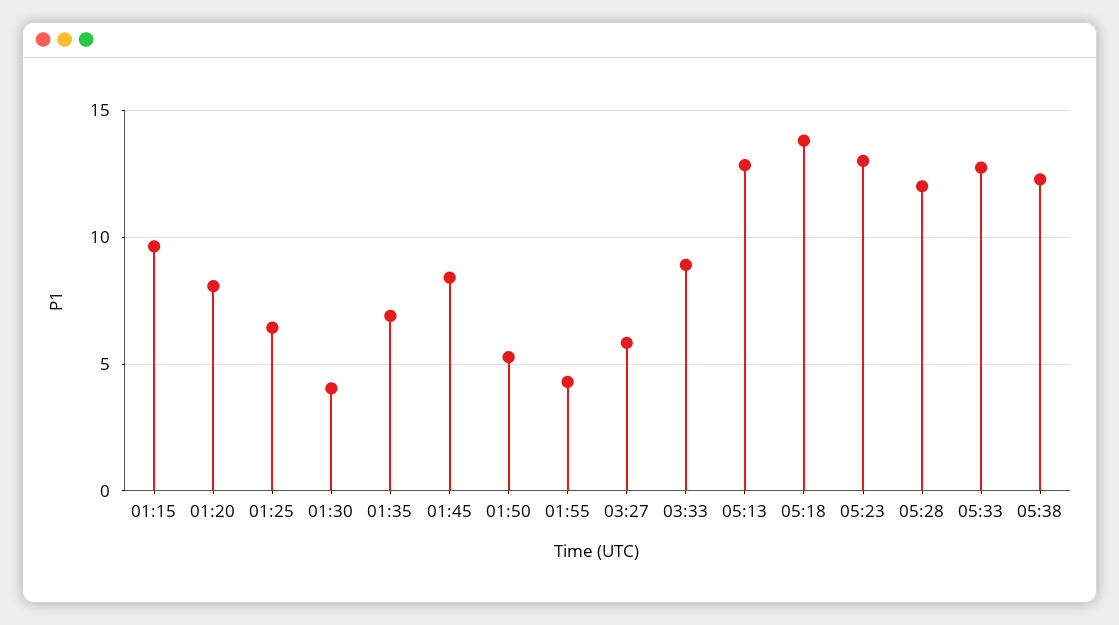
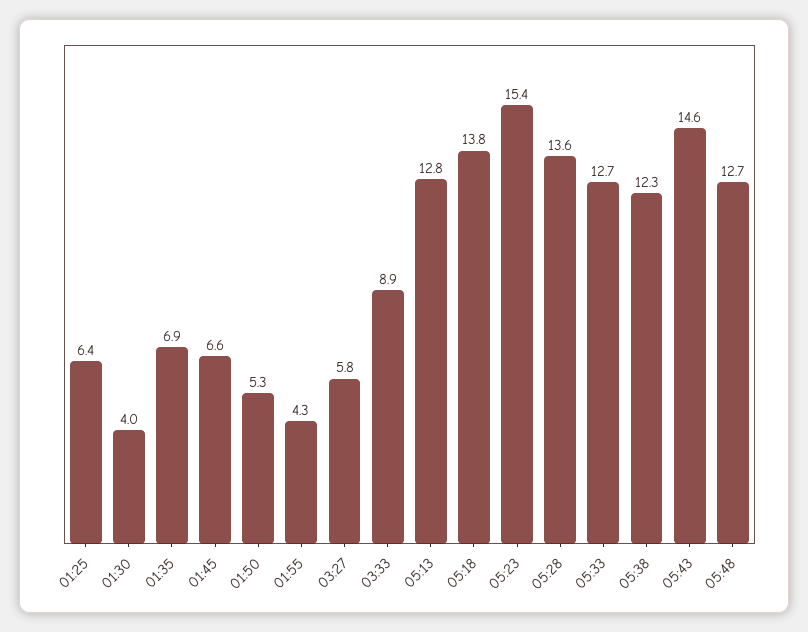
01:15: 9.5 -> none
01:20: 8 -> none
01:45: 8.5 -> 6.6
05:23: 13 -> 15.4
05:28: 12 -> 13.6
05:43: none -> 14.6
05:48: none -> 12.7

